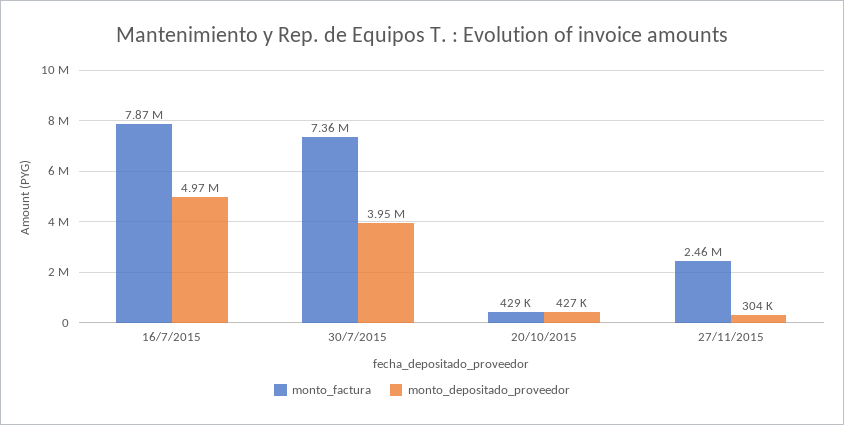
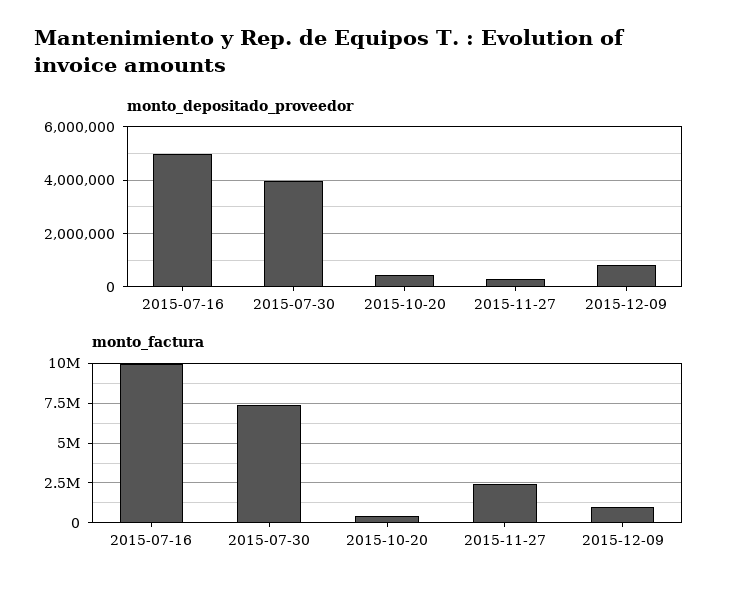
monto_factura, 16/7/2015: 7870000 -> 10000000
monto_depositado_proveedor, 2015-12-09: none -> 750000
monto_factura, 2015-12-09: none -> 1000000

